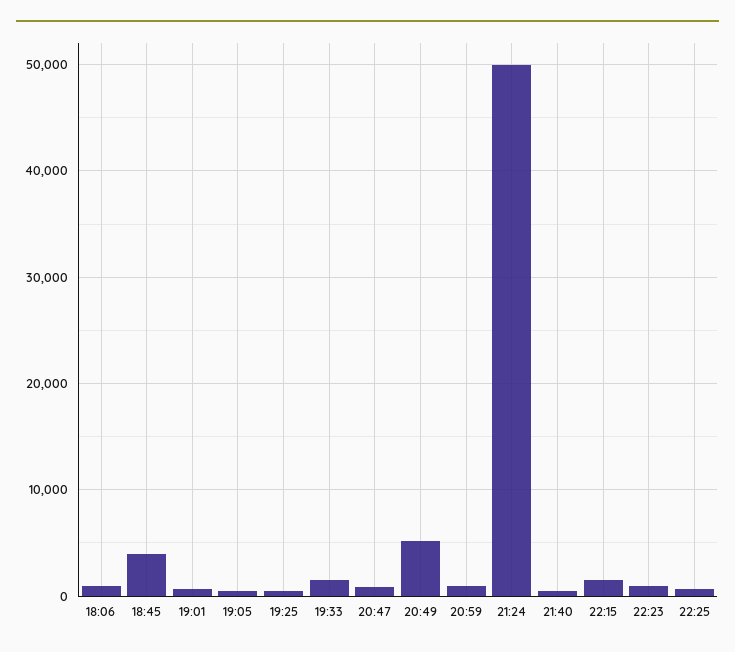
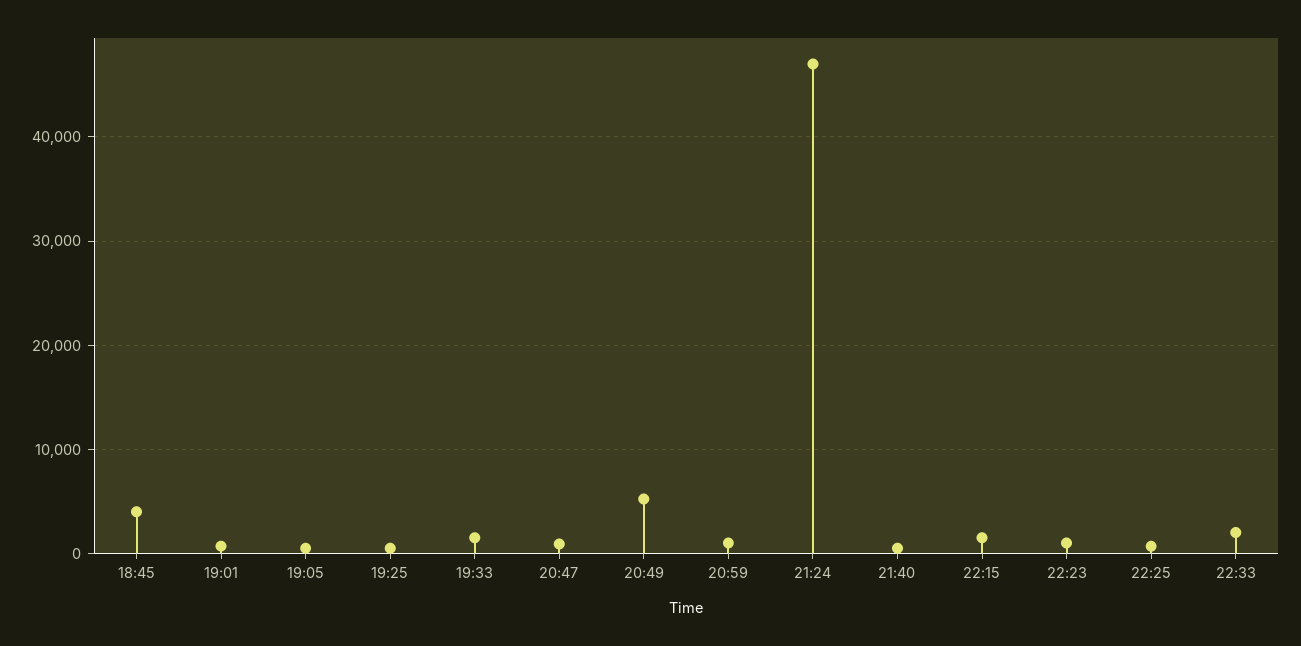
18:06: 1000 -> none
21:24: 50000 -> 47000
22:33: none -> 2000

